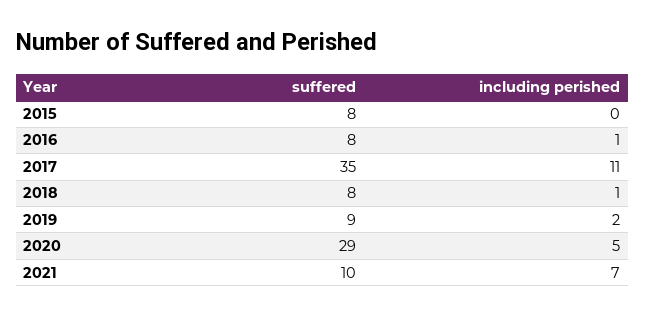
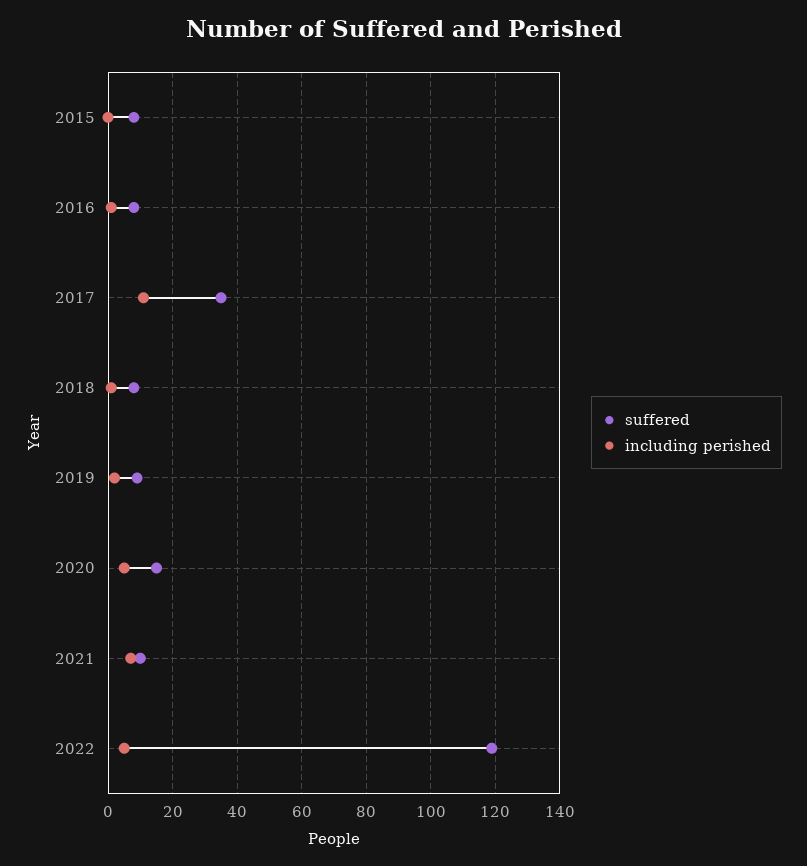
suffered, 2020: 29 -> 15
suffered, 2022: none -> 120
including perished, 2022: none -> 5

